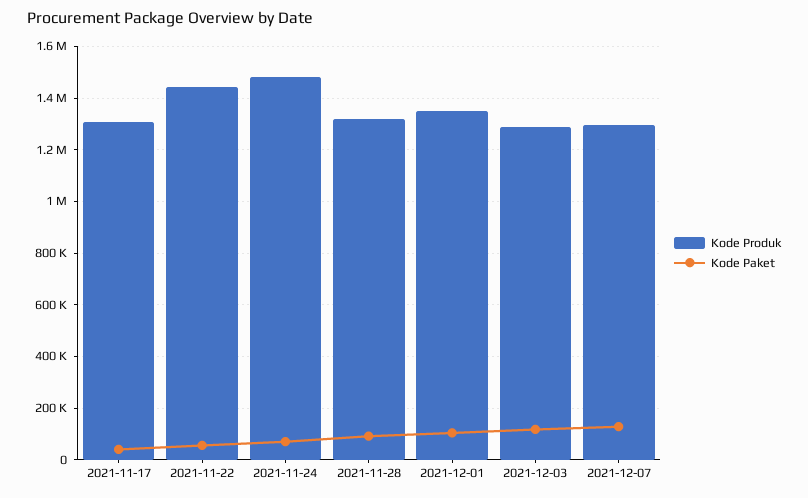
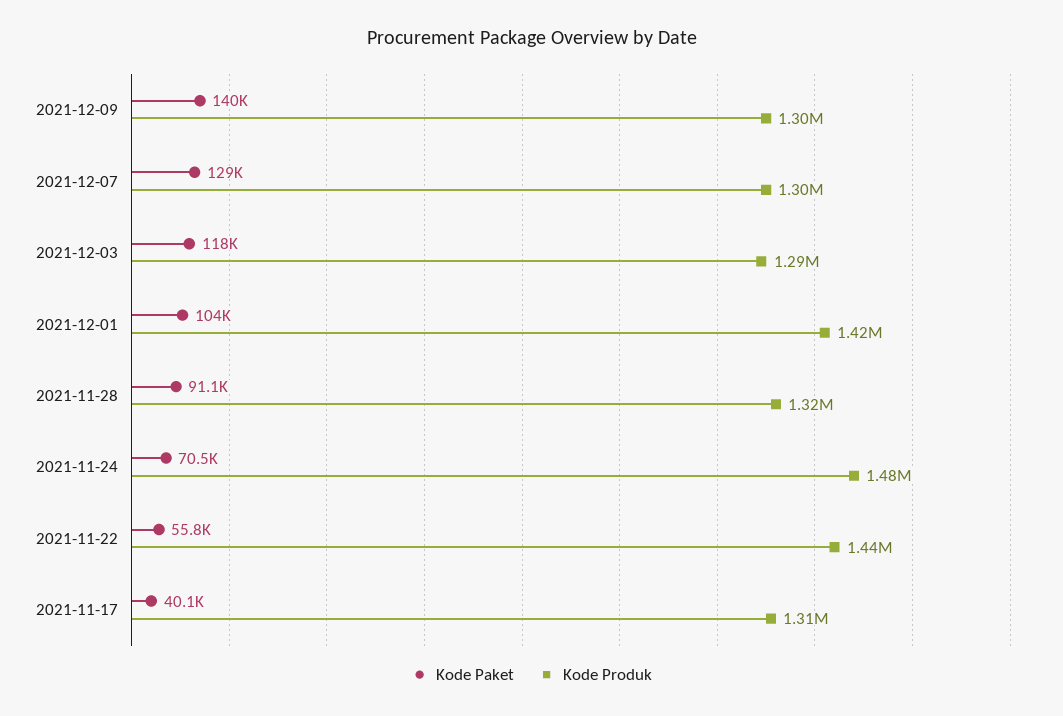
Kode Produk, 2021-12-01: 1350000 -> 1420000
Kode Paket, 2021-12-09: none -> 140000
Kode Produk, 2021-12-09: none -> 1300000

